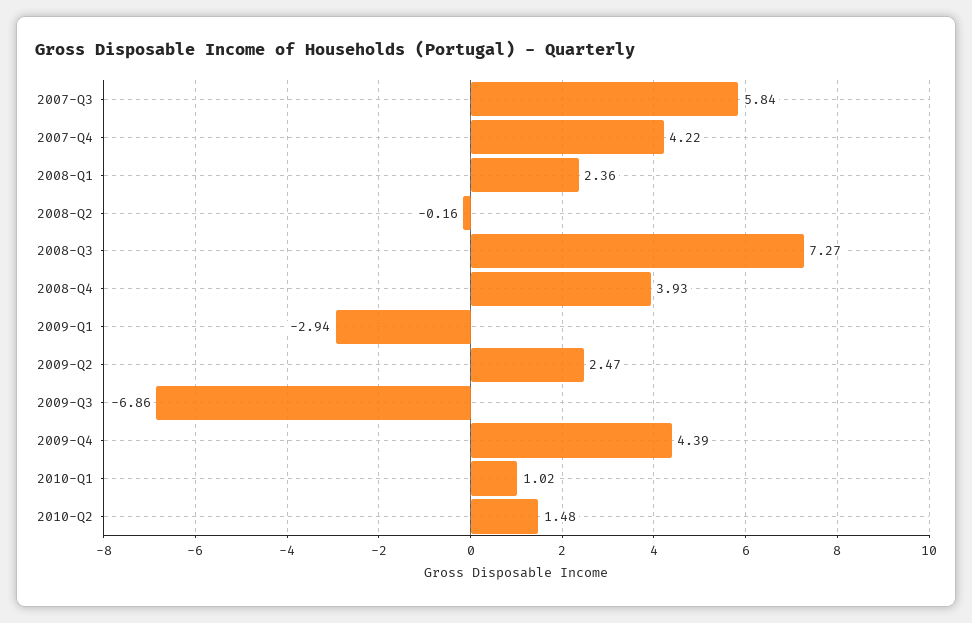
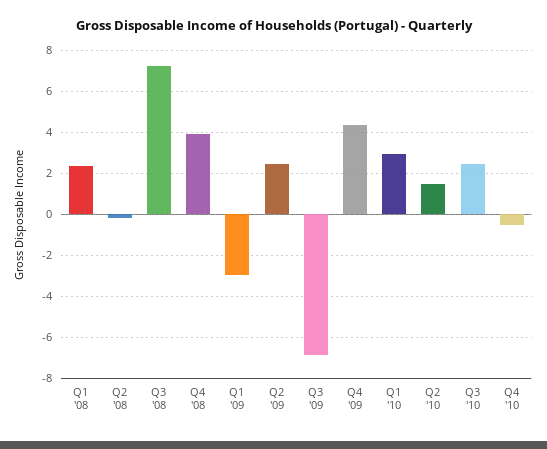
2007-Q3: 5.84 -> none
2007-Q4: 4.22 -> none
2010-Q1: 1.02 -> 3
Q3 '10: none -> 2.5
Q4 '10: none -> -0.5

